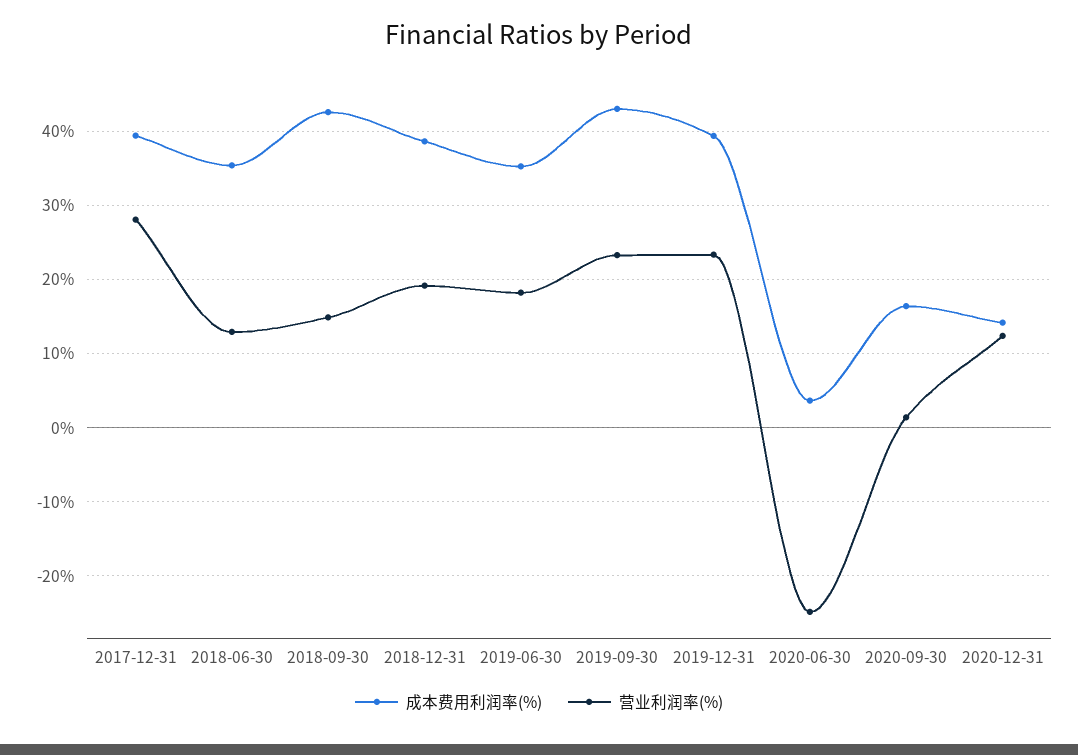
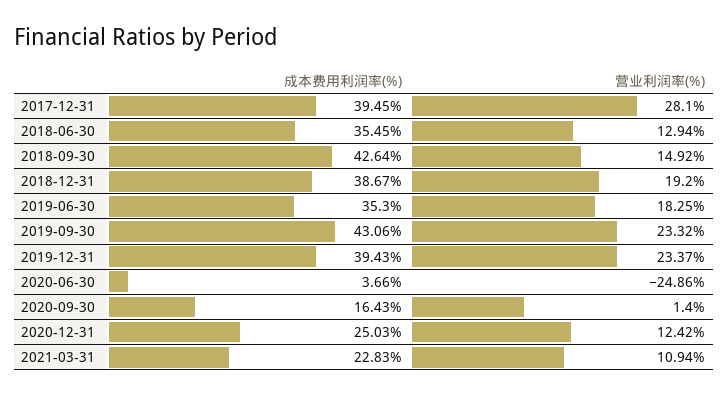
成本费用利润率(%), 2020-12-31: 14 -> 25.03
成本费用利润率(%), 2021-03-31: none -> 22.83
营业利润率(%), 2021-03-31: none -> 10.94

